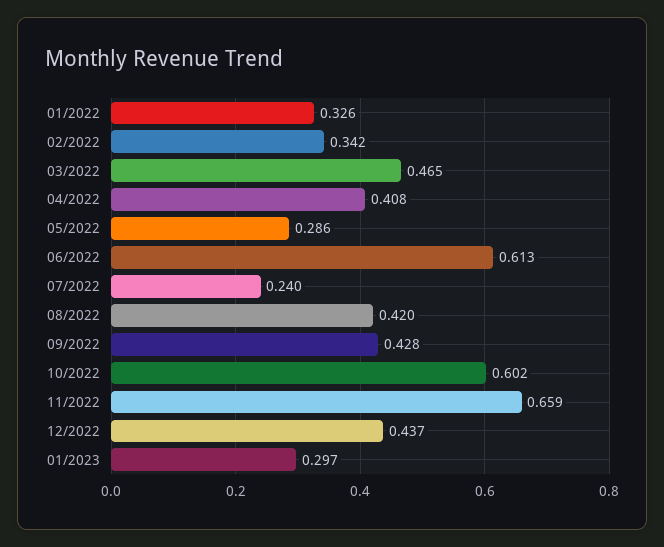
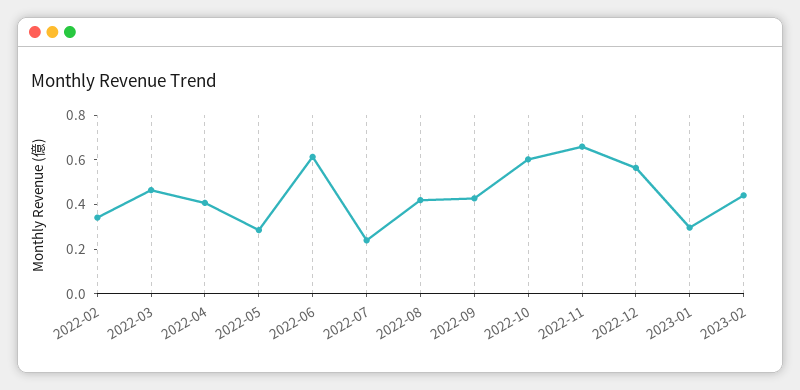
01/2022: 0.326 -> none
12/2022: 0.437 -> 0.55
2023-02: none -> 0.45

